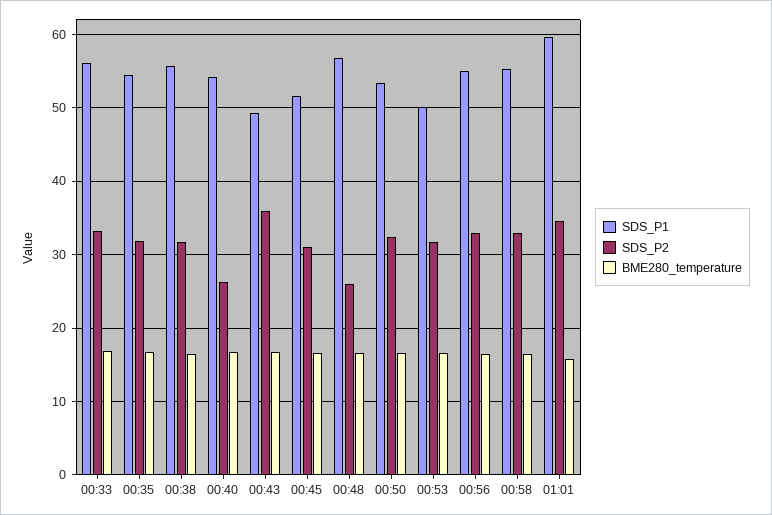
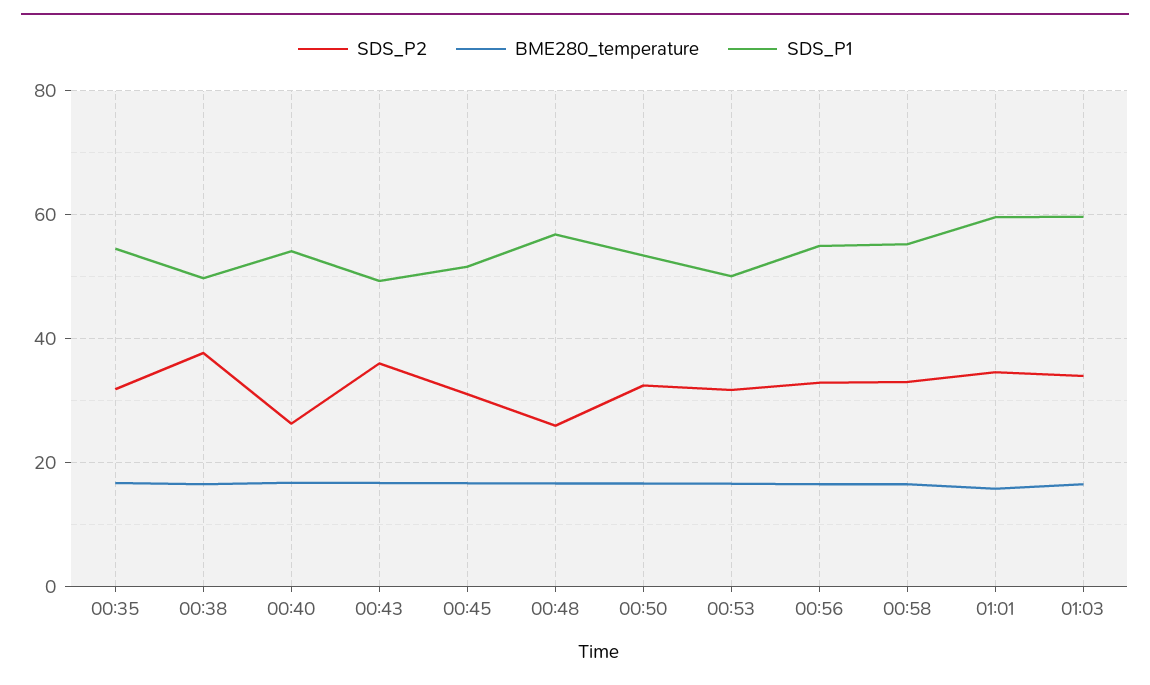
SDS_P1, 00:33: 56 -> none
SDS_P2, 00:33: 33 -> none
BME280_temperature, 00:33: 17 -> none
SDS_P1, 00:38: 56 -> 50
SDS_P2, 00:38: 32 -> 38
SDS_P2, 01:03: none -> 34
BME280_temperature, 01:03: none -> 16
SDS_P1, 01:03: none -> 60

